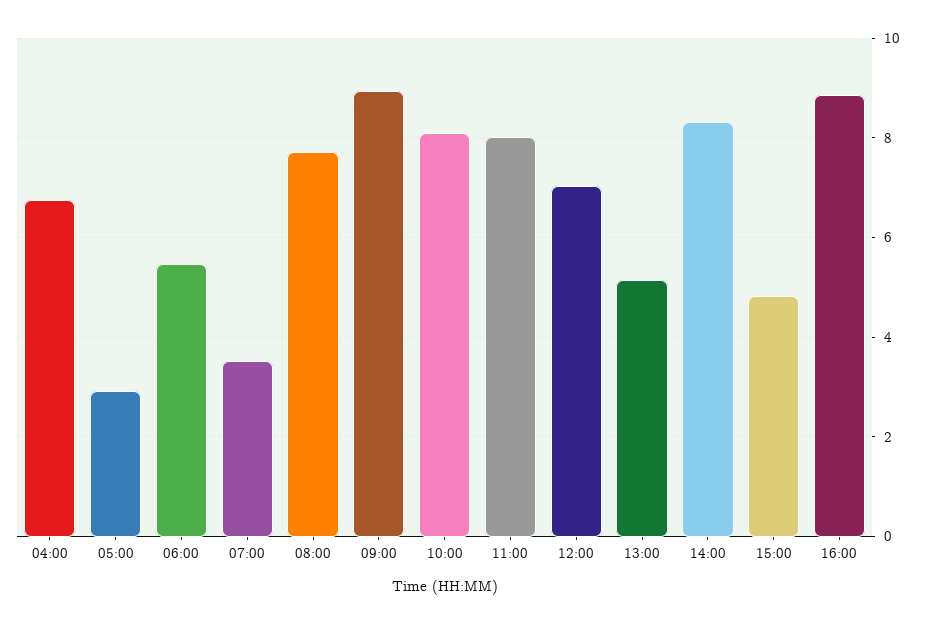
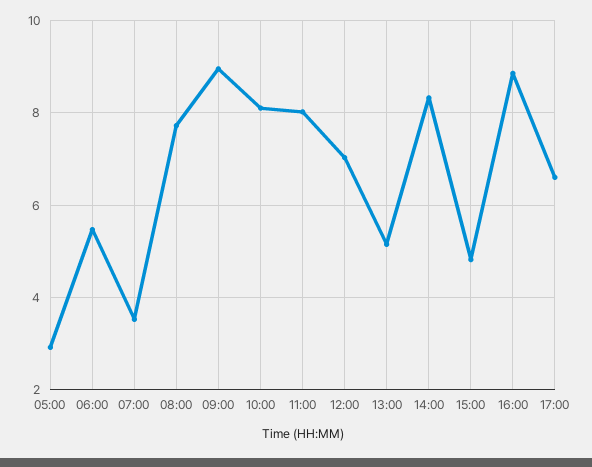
04:00: 6.8 -> none
17:00: none -> 6.6

